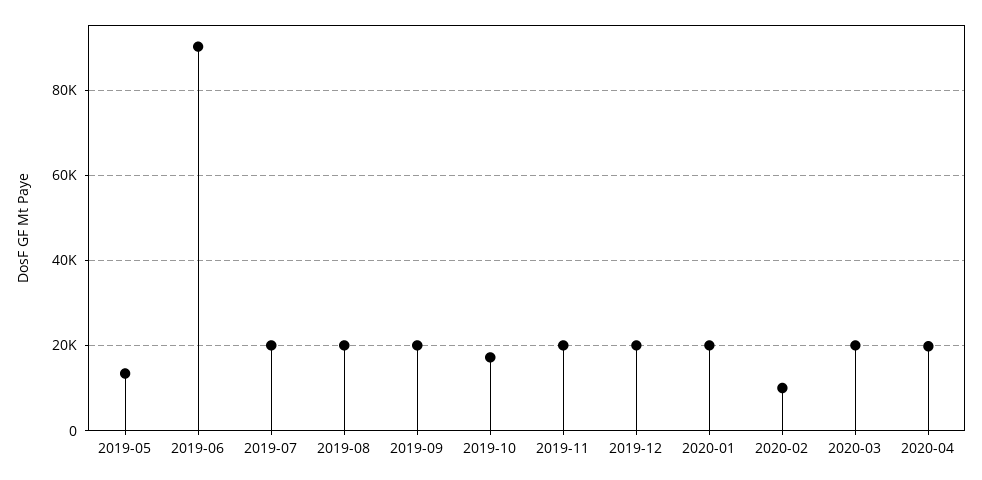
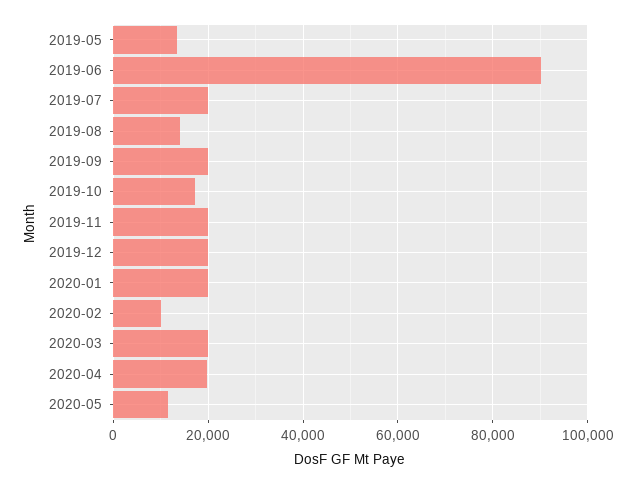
2019-08: 20000 -> 14000
2020-05: none -> 12000

